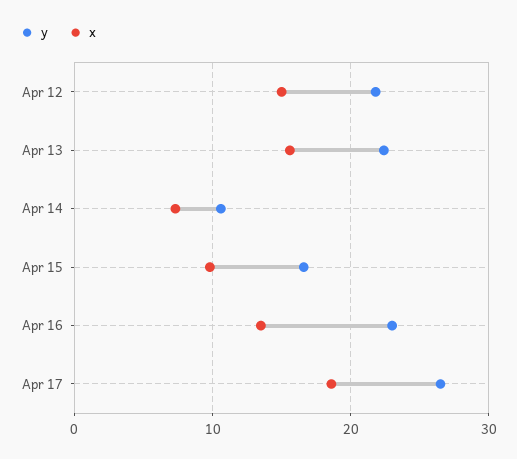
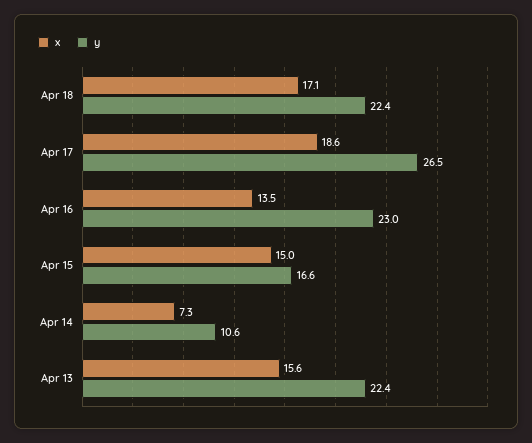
y, Apr 12: 22 -> none
x, Apr 12: 15 -> none
x, Apr 15: 10 -> 15
x, Apr 18: none -> 17.1
y, Apr 18: none -> 22.4

